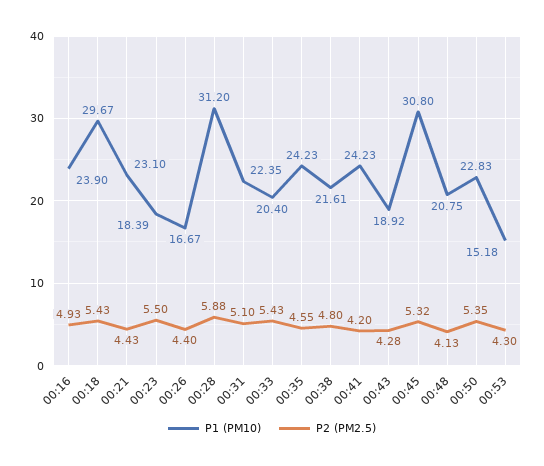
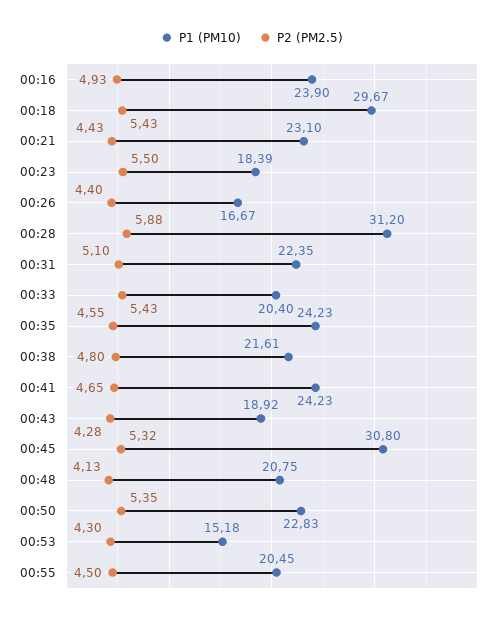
P2 (PM2.5), 00:41: 4.2 -> 4.65
P1 (PM10), 00:55: none -> 20.45
P2 (PM2.5), 00:55: none -> 4.5

